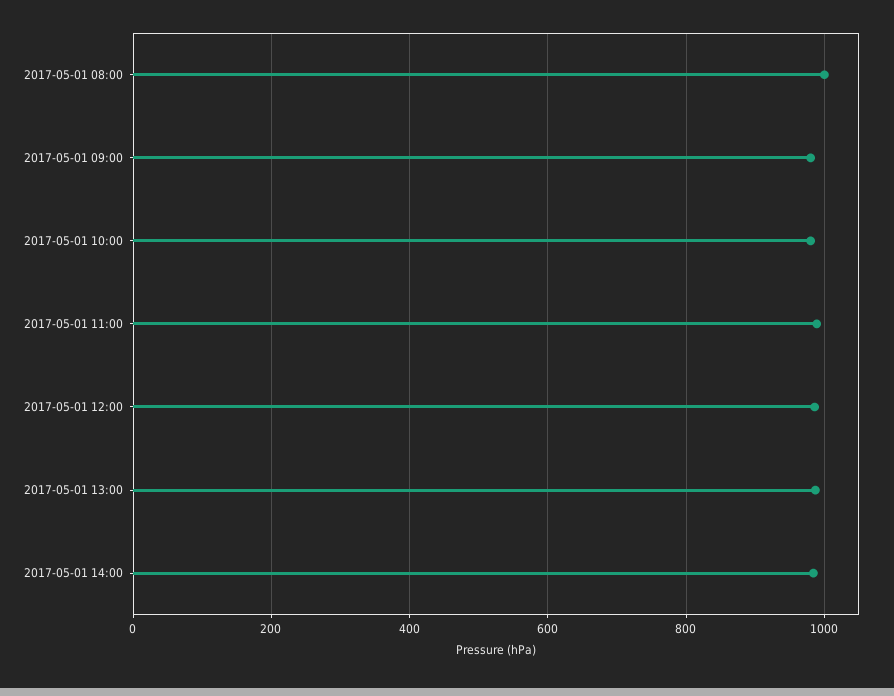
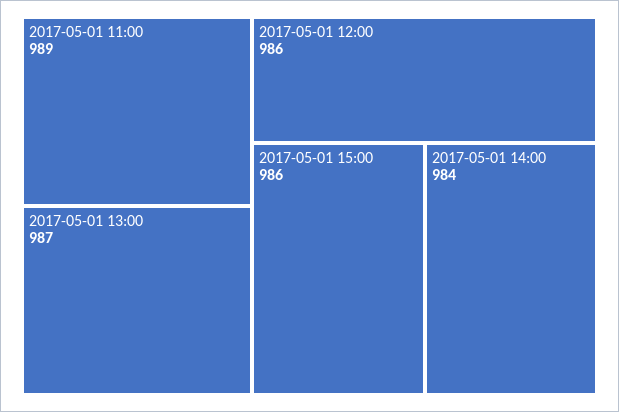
2017-05-01 08:00: 1000 -> none
2017-05-01 09:00: 980 -> none
2017-05-01 10:00: 980 -> none
2017-05-01 15:00: none -> 986

